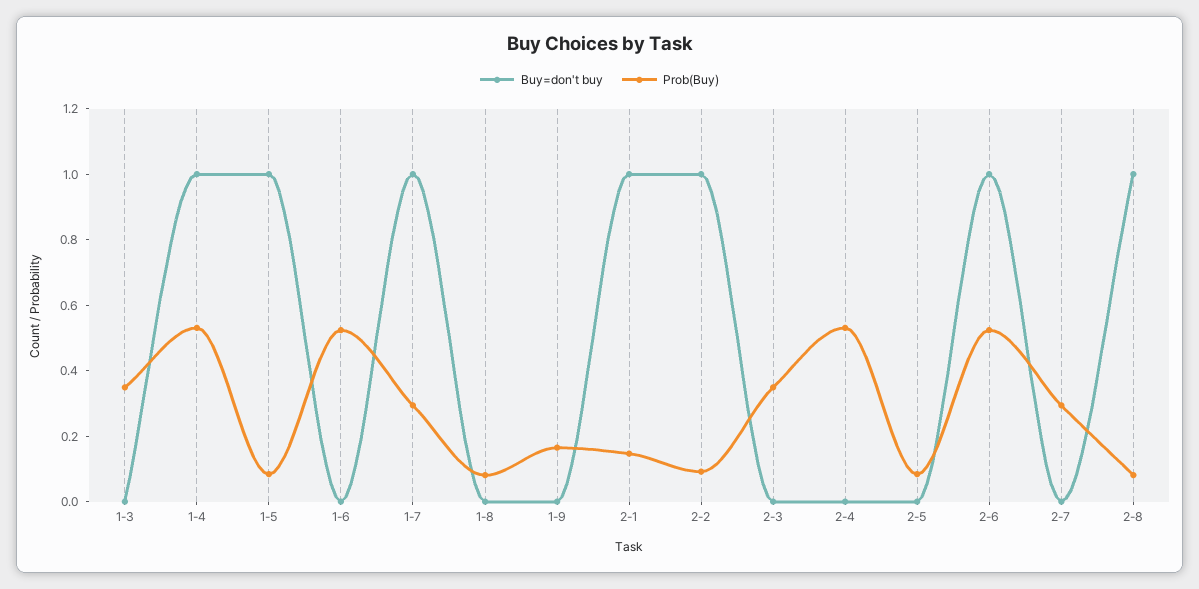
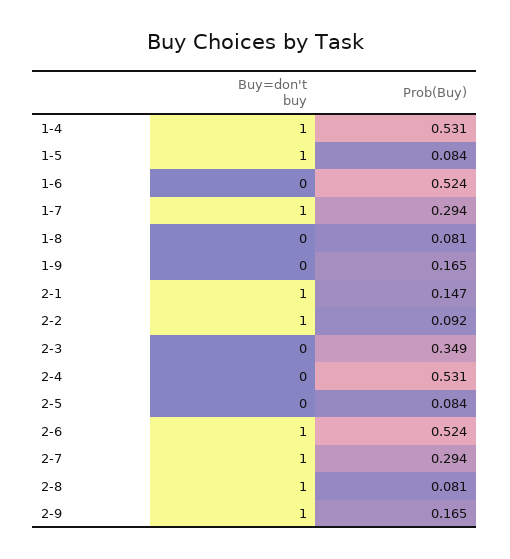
Buy=don't buy, 1-3: 0 -> none
Prob(Buy), 1-3: 0.35 -> none
Buy=don't buy, 2-7: 0 -> 1
Buy=don't buy, 2-9: none -> 1
Prob(Buy), 2-9: none -> 0.165

